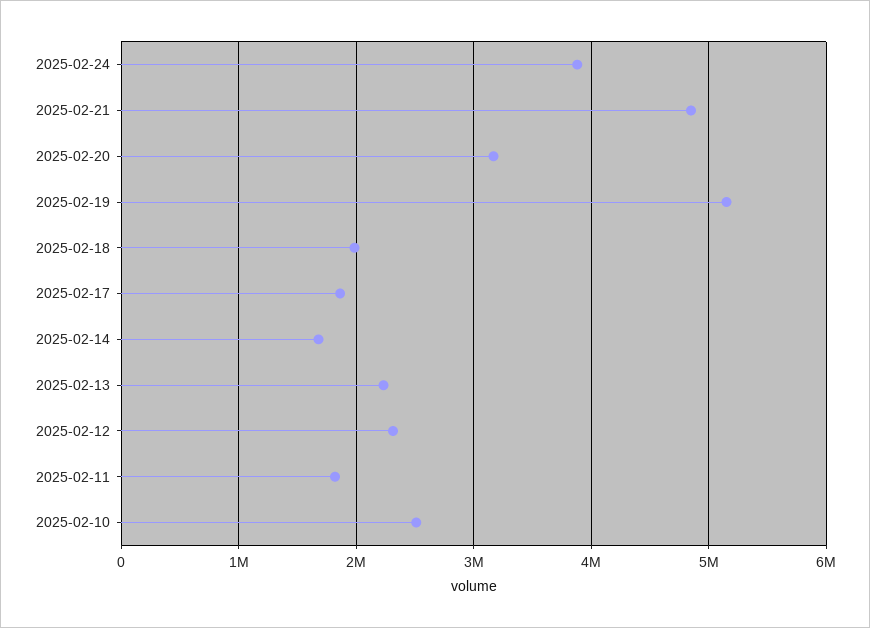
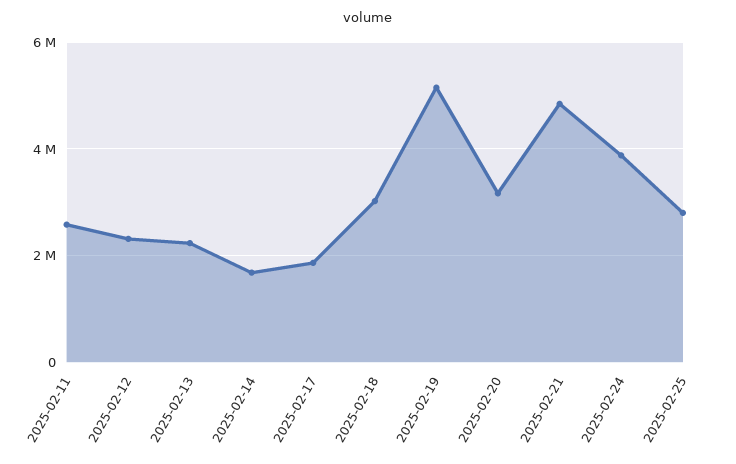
2025-02-18: 2000000 -> 3000000
2025-02-11: 1800000 -> 2600000
2025-02-10: 2500000 -> none
2025-02-25: none -> 2800000

